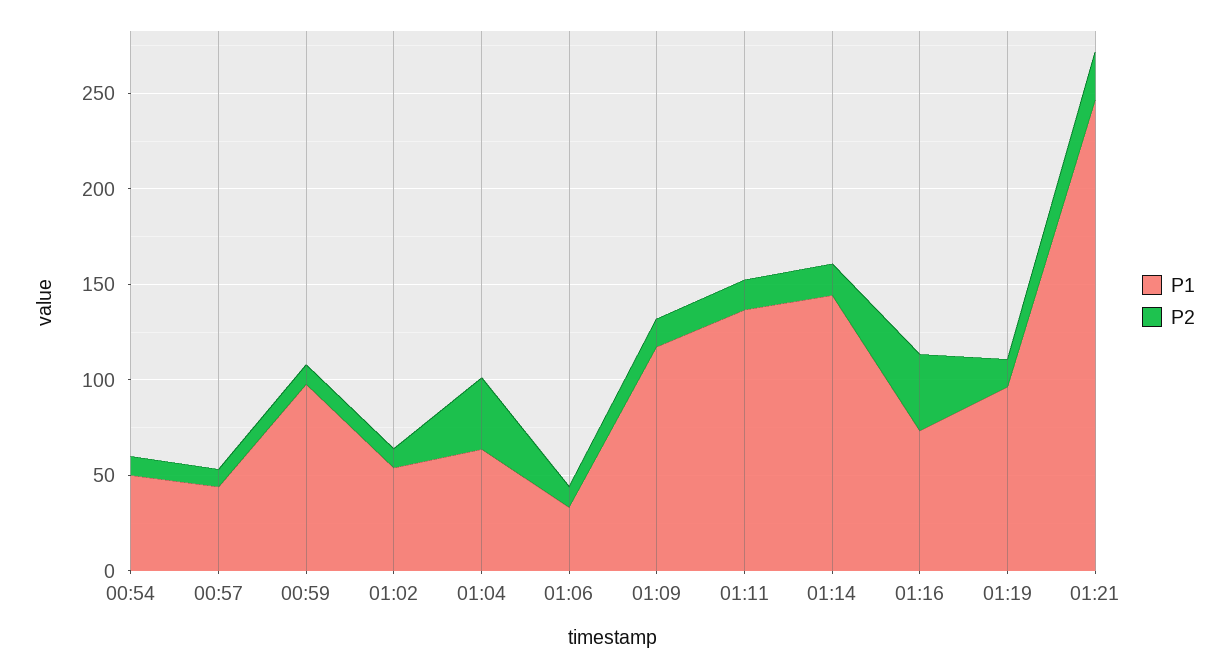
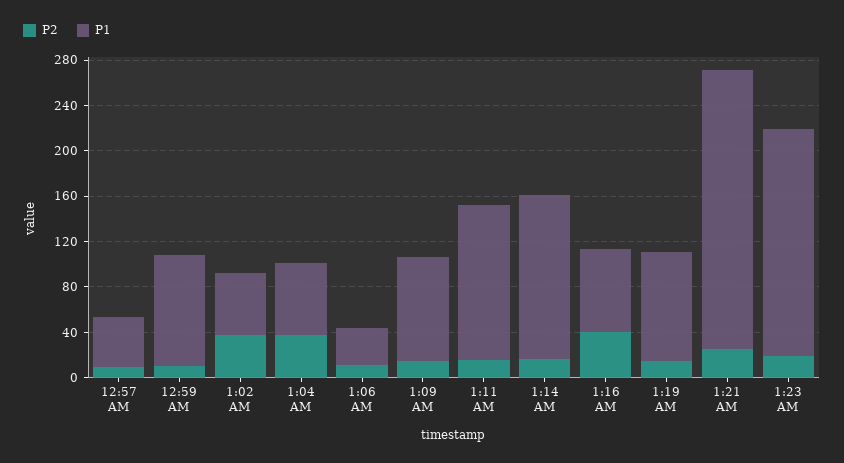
P1, 00:54: 50 -> none
P2, 00:54: 10 -> none
P2, 01:02: 10 -> 40
P1, 01:09: 120 -> 90
P2, 1:23 AM: none -> 20
P1, 1:23 AM: none -> 200

